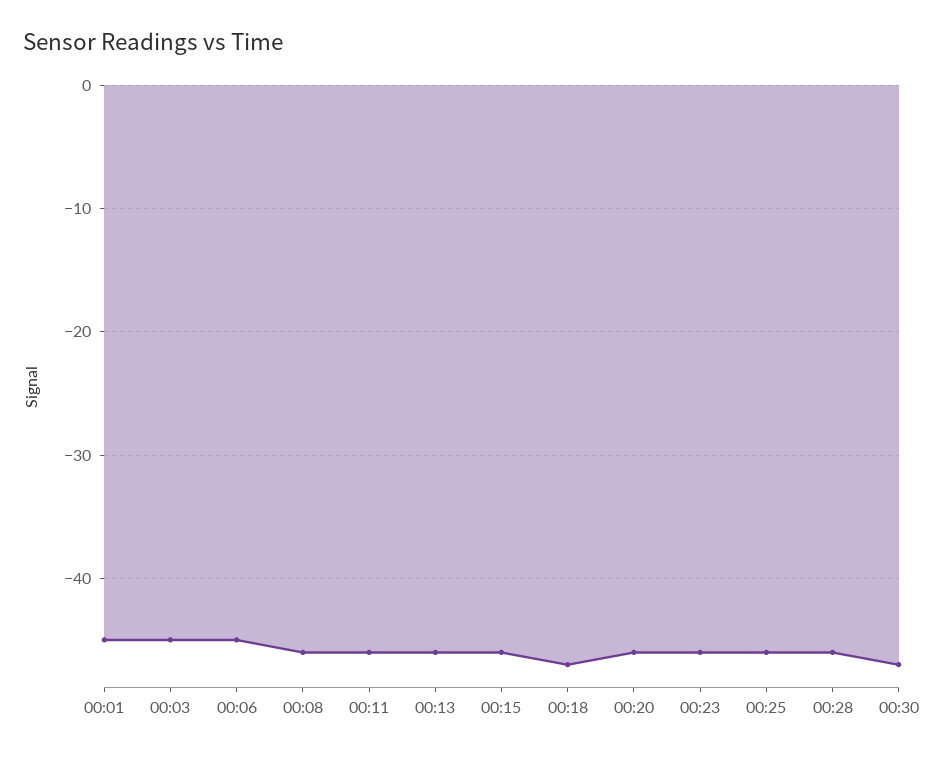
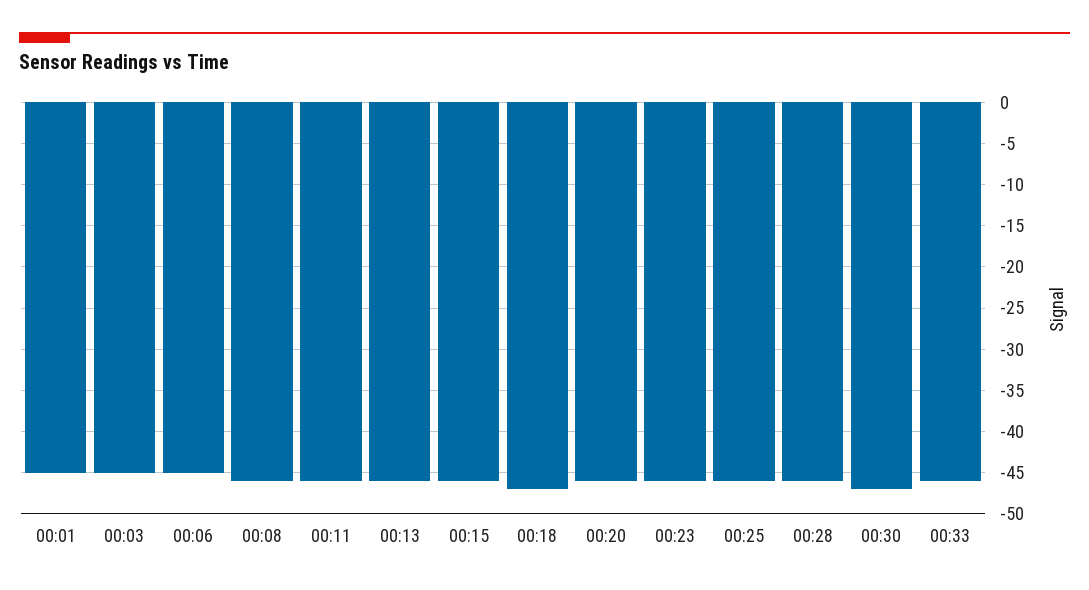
00:33: none -> -46

